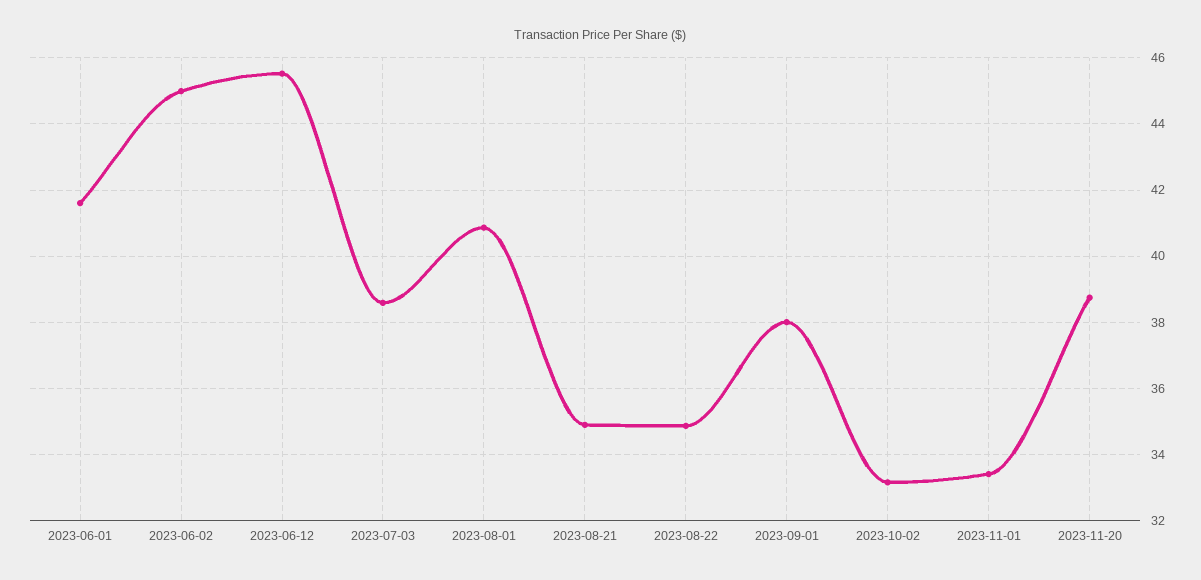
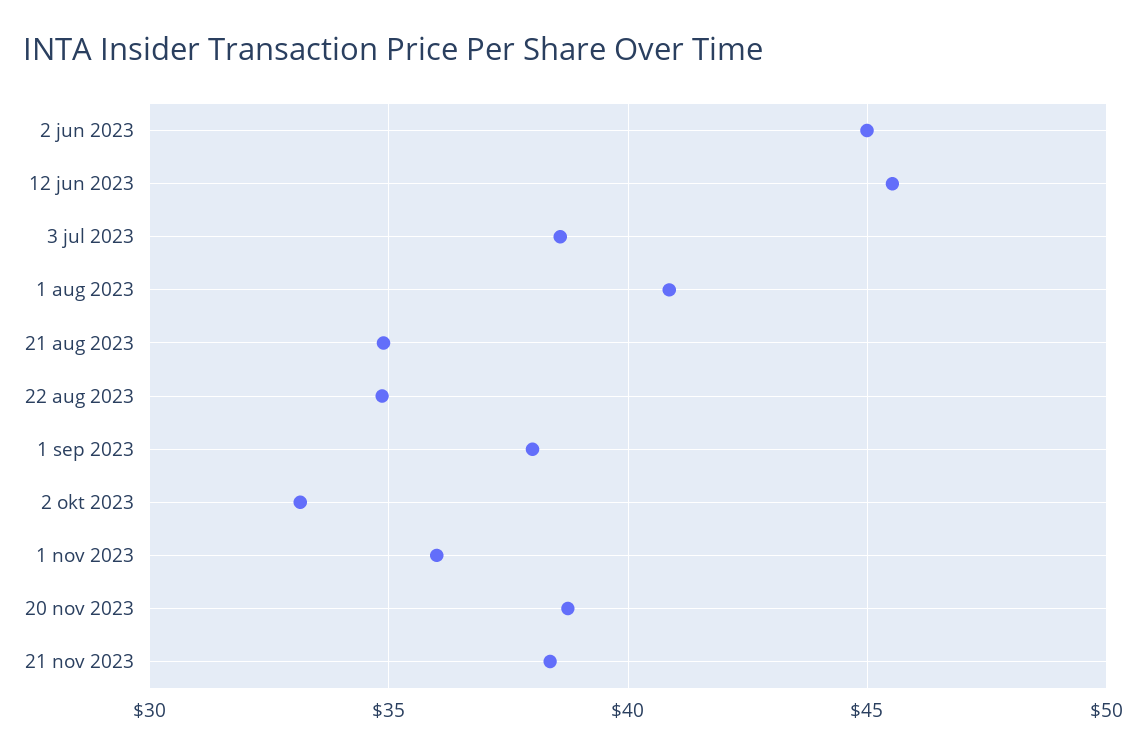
2023-06-01: 41.6 -> none
2023-11-01: 33.4 -> 36
21 nov 2023: none -> 38.5

